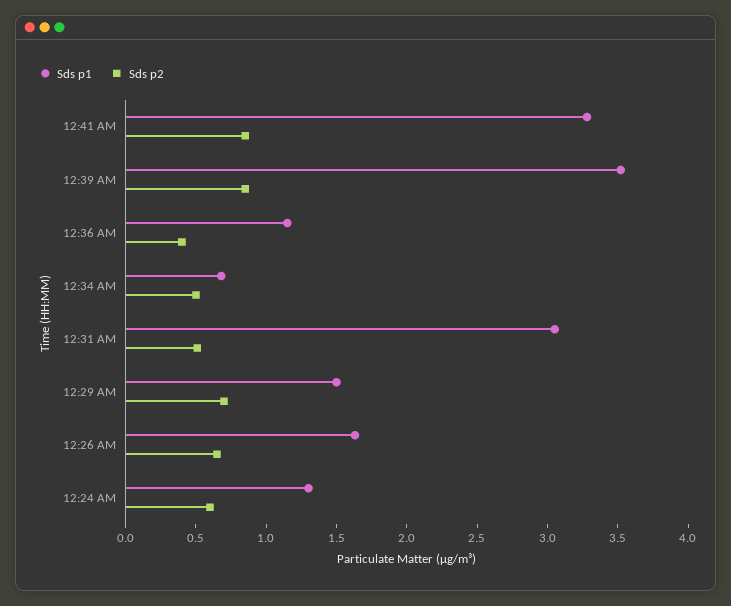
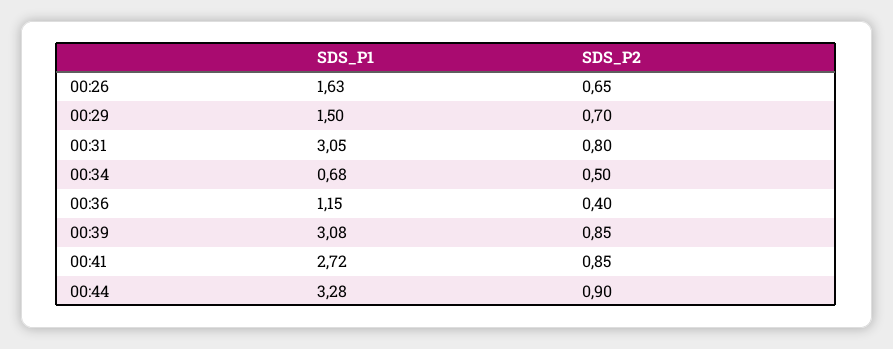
Sds p1, 12:41 AM: 3.3 -> 2.72
Sds p1, 12:39 AM: 3.5 -> 3.08
Sds p2, 12:31 AM: 0.5 -> 0.8
Sds p1, 12:24 AM: 1.3 -> none
Sds p2, 12:24 AM: 0.6 -> none
Sds p1, 00:44: none -> 3.28
Sds p2, 00:44: none -> 0.9

